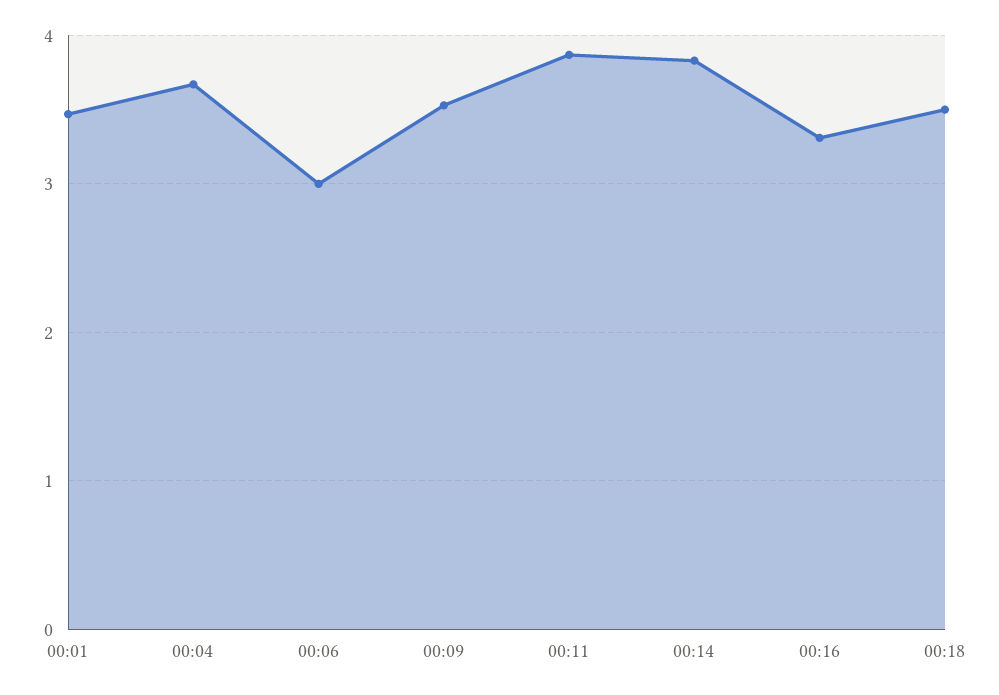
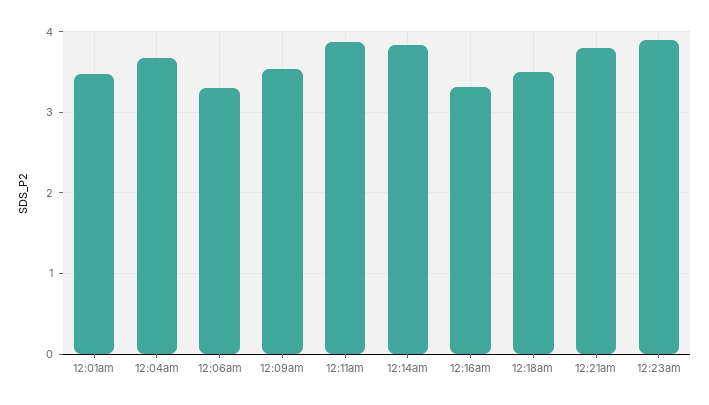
00:06: 3 -> 3.3
12:21am: none -> 3.8
12:23am: none -> 3.9

